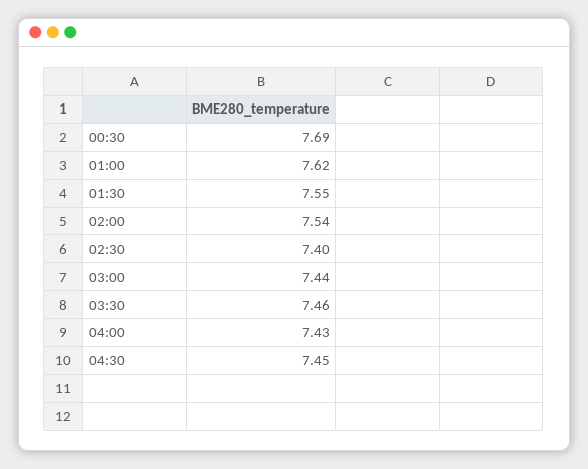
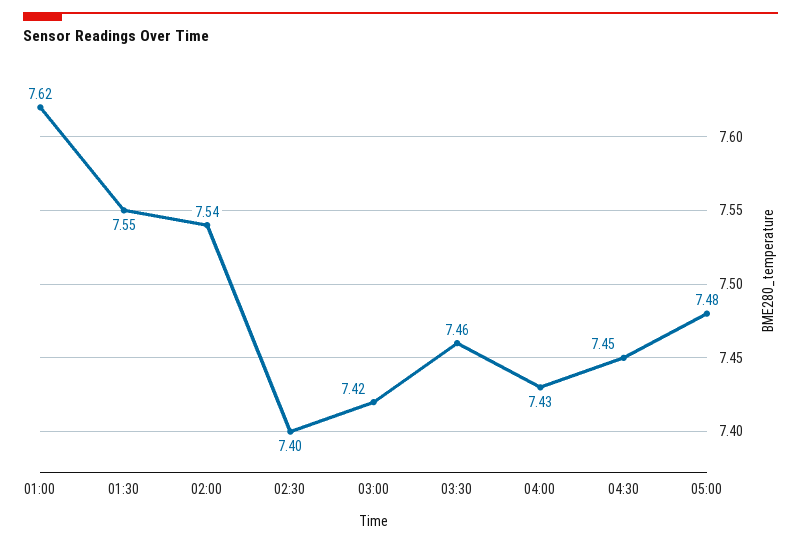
00:30: 7.69 -> none
03:00: 7.44 -> 7.42
05:00: none -> 7.48

